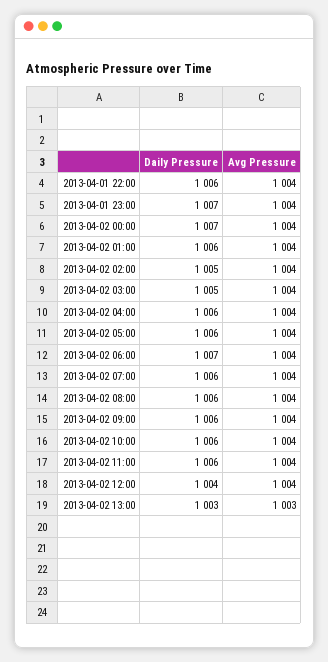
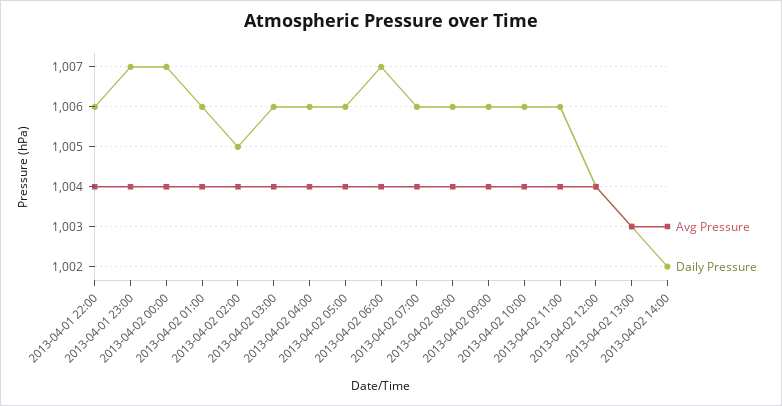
Daily Pressure, 2013-04-02 03:00: 1005 -> 1006
Avg Pressure, 2013-04-02 14:00: none -> 1003
Daily Pressure, 2013-04-02 14:00: none -> 1002

